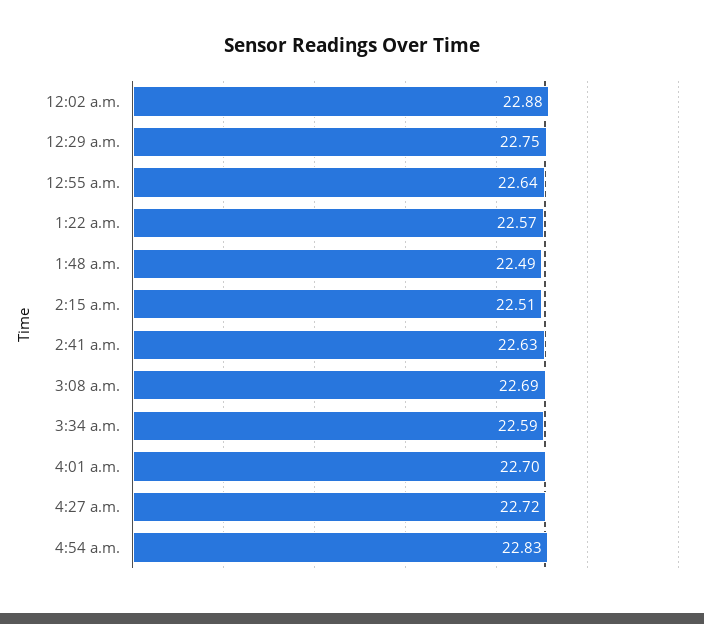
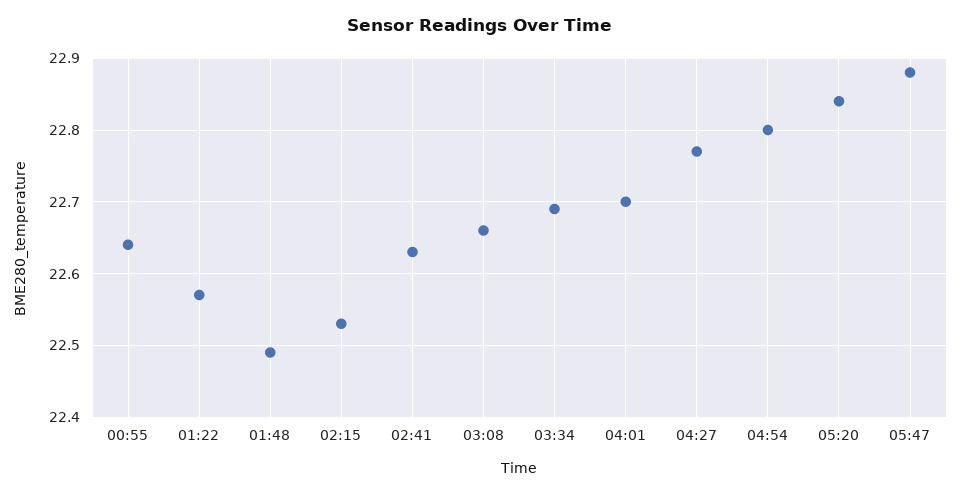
12:02 a.m.: 22.88 -> none
12:29 a.m.: 22.75 -> none
2:15 a.m.: 22.51 -> 22.53
3:08 a.m.: 22.69 -> 22.66
3:34 a.m.: 22.59 -> 22.69
4:27 a.m.: 22.72 -> 22.77
4:54 a.m.: 22.83 -> 22.8
05:20: none -> 22.84
05:47: none -> 22.88

